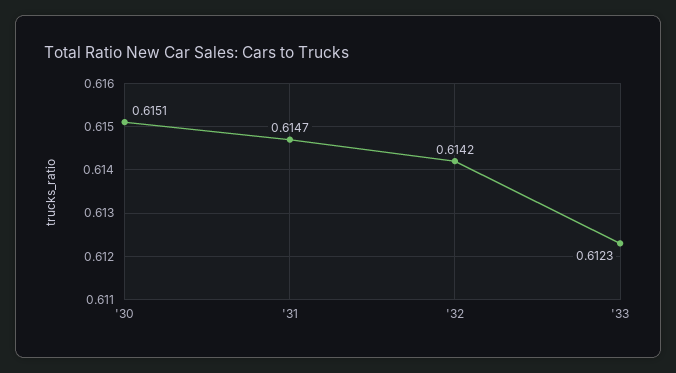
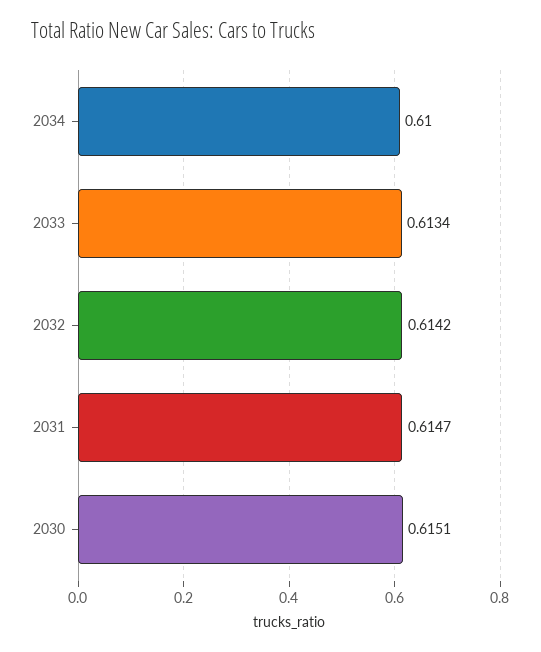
'33: 0.6123 -> 0.6134
2034: none -> 0.61

